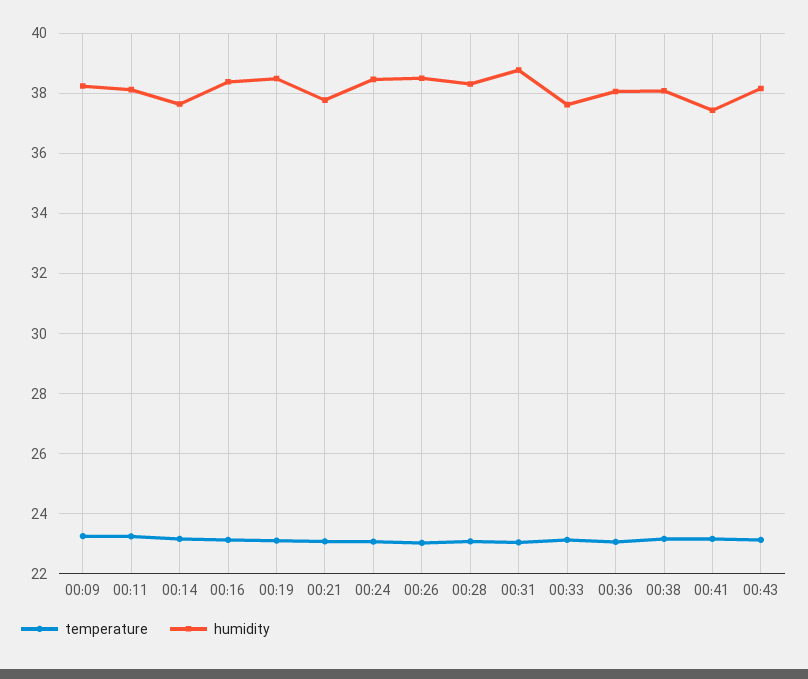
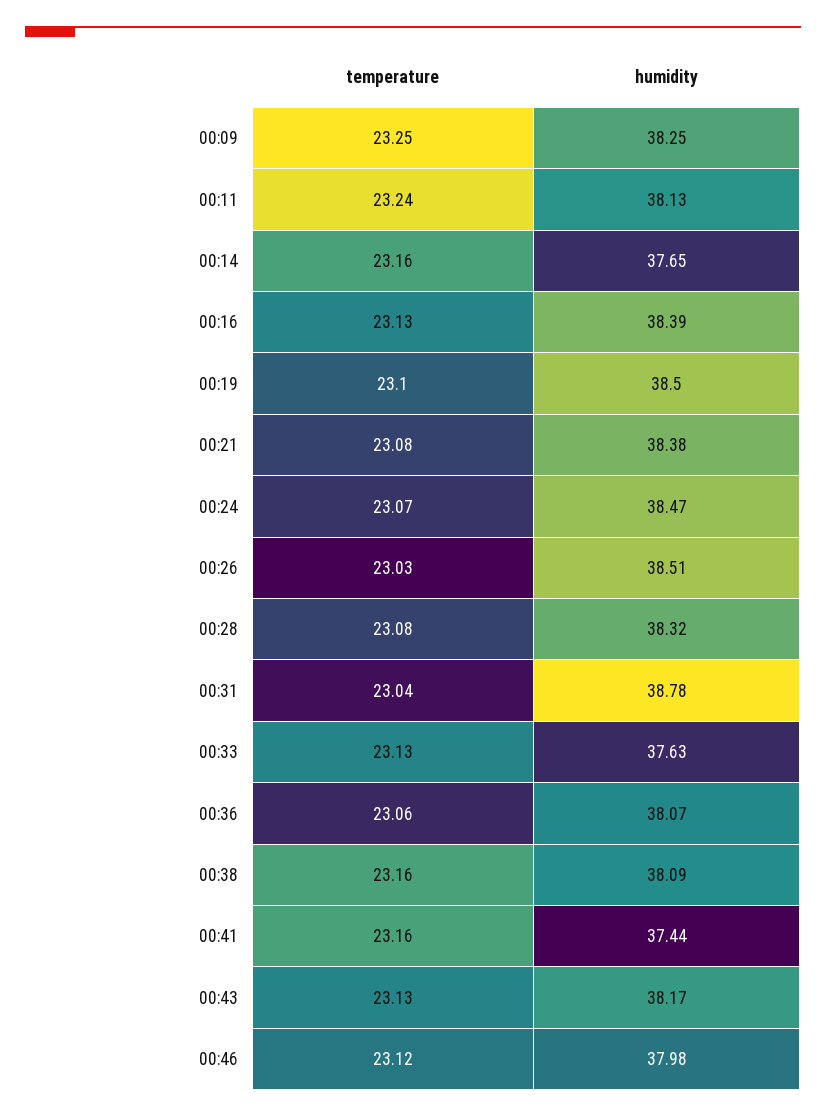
humidity, 00:21: 37.8 -> 38.38
temperature, 00:46: none -> 23.12
humidity, 00:46: none -> 37.98

